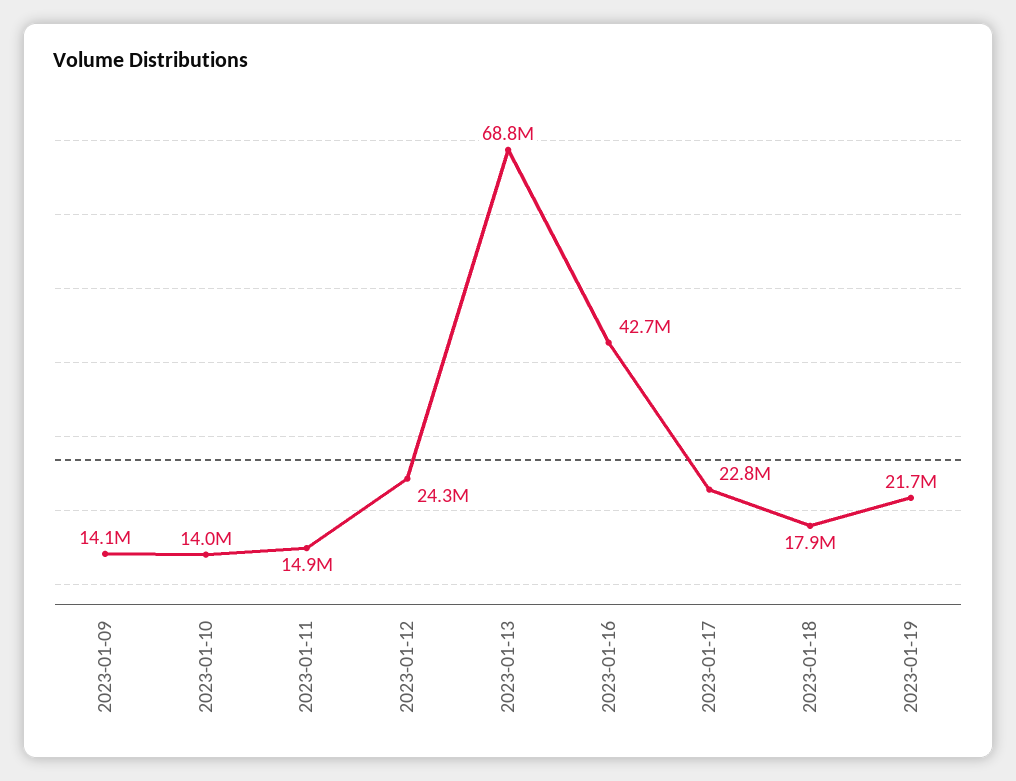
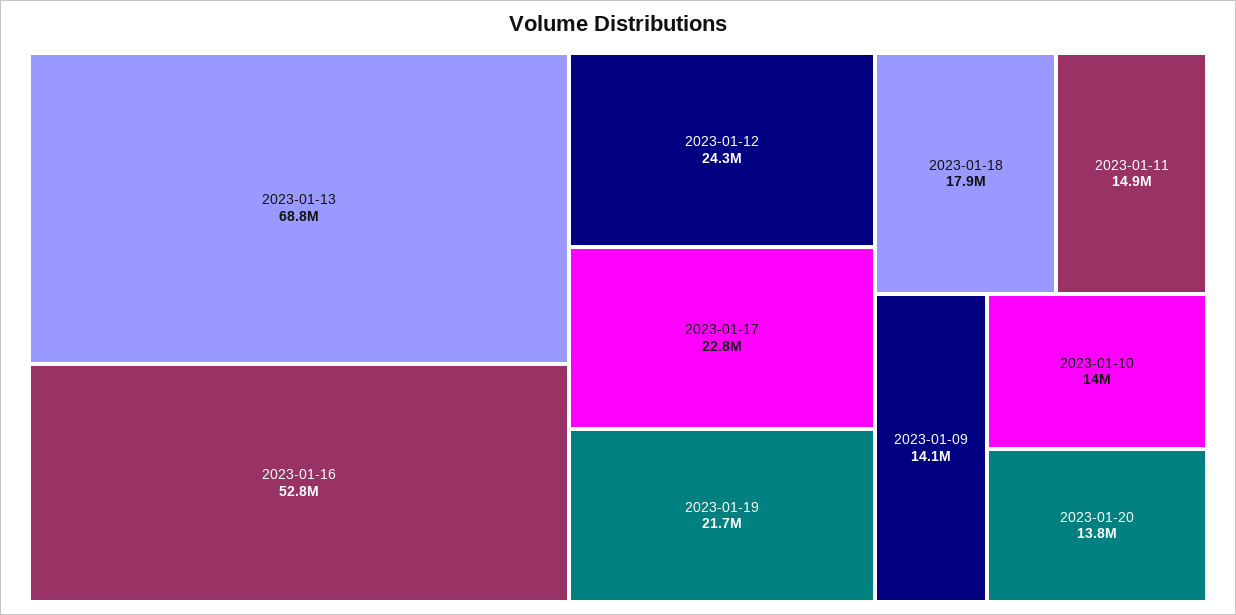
2023-01-16: 42700000 -> 52800000
2023-01-20: none -> 13800000

